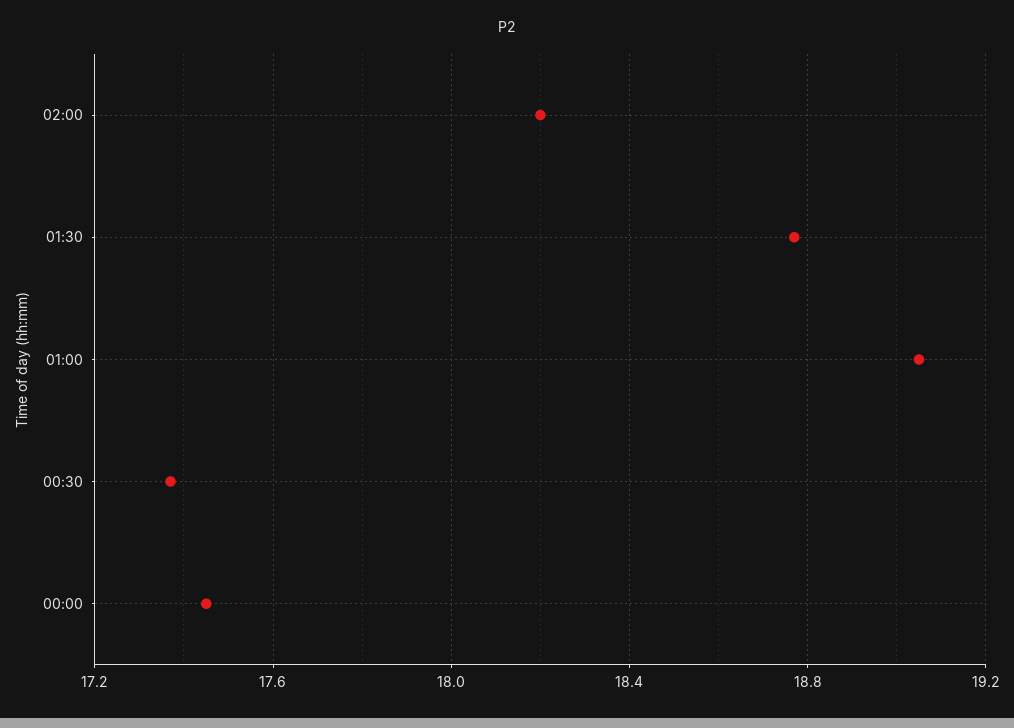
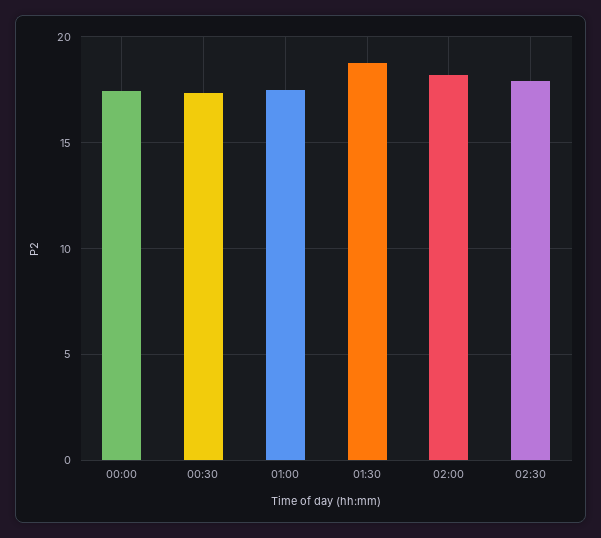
01:00: 19.05 -> 17.5
02:30: none -> 18

